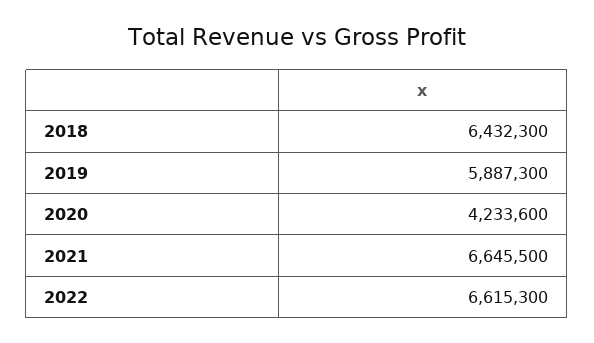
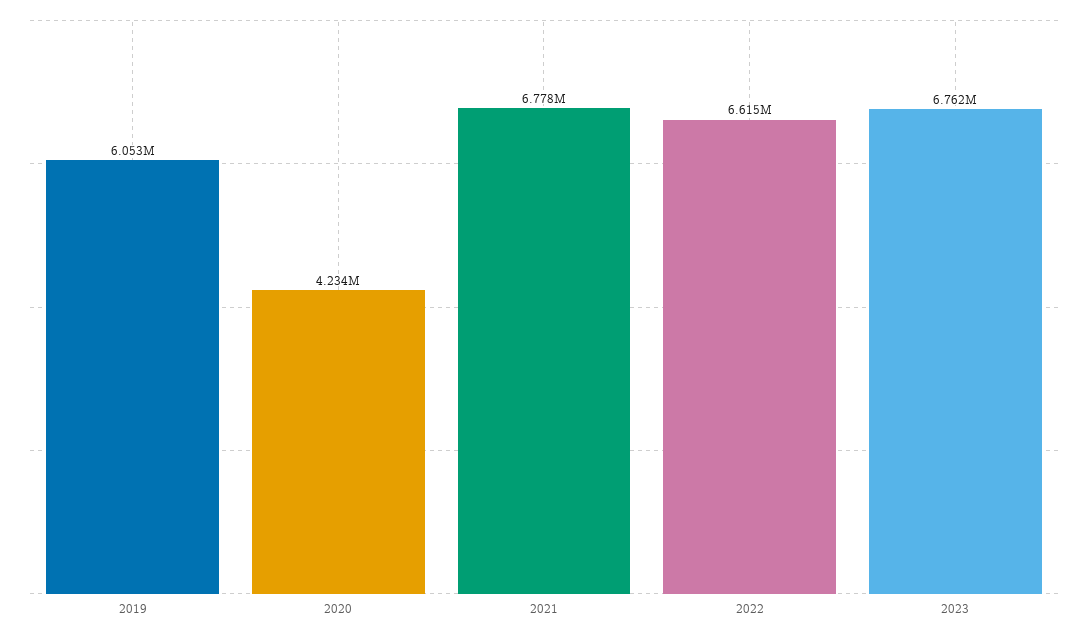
2018: 6432300 -> none
2019: 5887300 -> 6053000
2021: 6645500 -> 6778000
2023: none -> 6762000

